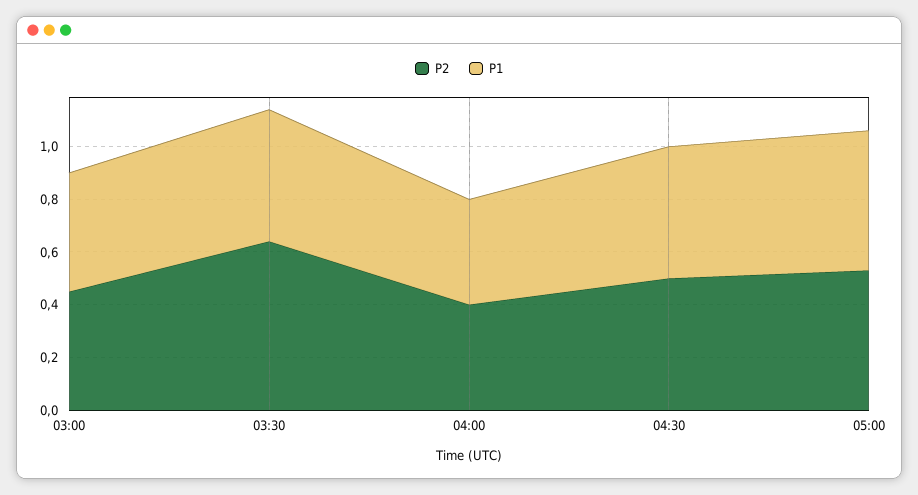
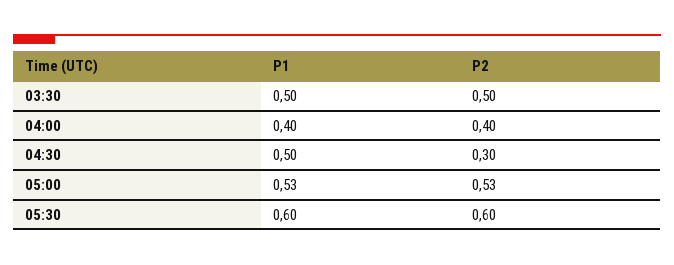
P2, 03:00: 0.45 -> none
P1, 03:00: 0.45 -> none
P2, 03:30: 0.65 -> 0.5
P2, 04:30: 0.5 -> 0.3
P1, 05:30: none -> 0.6
P2, 05:30: none -> 0.6

